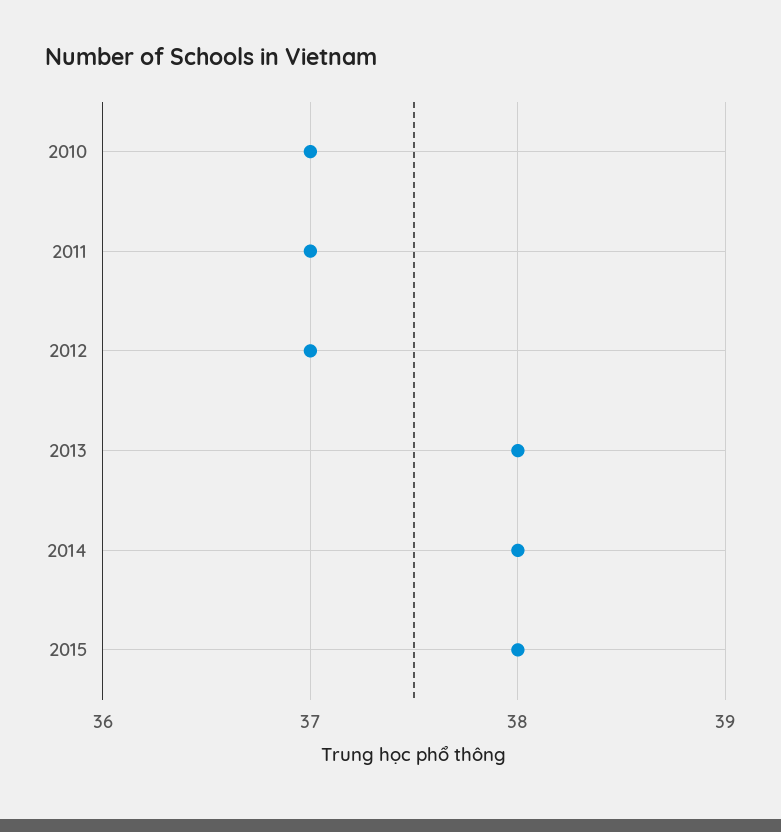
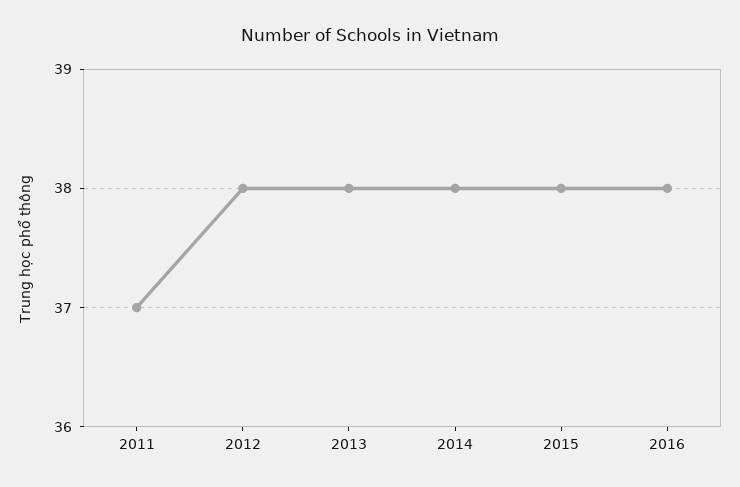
2010: 37 -> none
2012: 37 -> 38
2016: none -> 38

